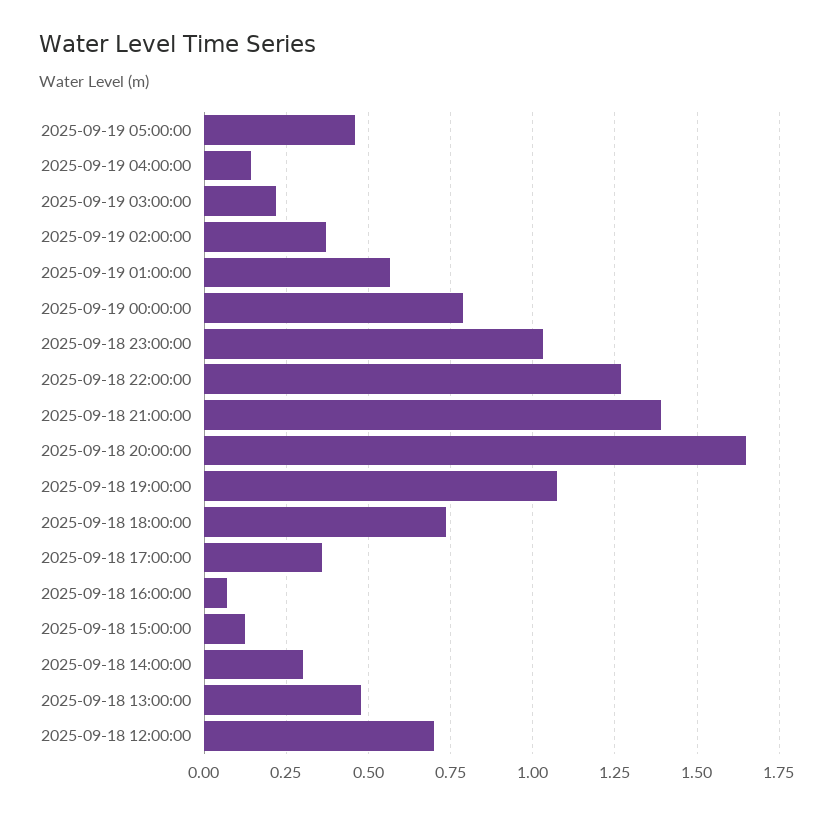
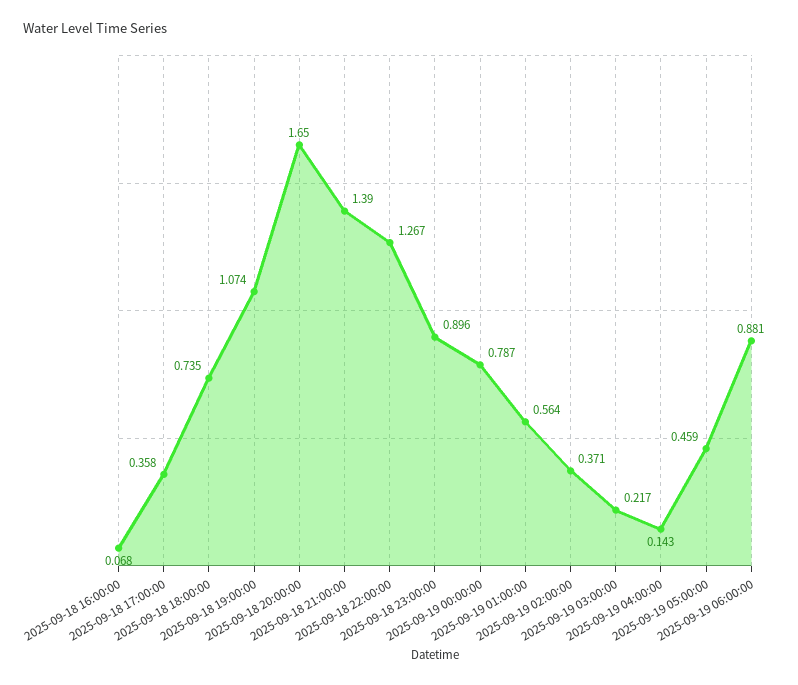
2025-09-18 23:00:00: 1.025 -> 0.896
2025-09-18 15:00:00: 0.125 -> none
2025-09-18 14:00:00: 0.3 -> none
2025-09-18 13:00:00: 0.475 -> none
2025-09-18 12:00:00: 0.7 -> none
2025-09-19 06:00:00: none -> 0.881

